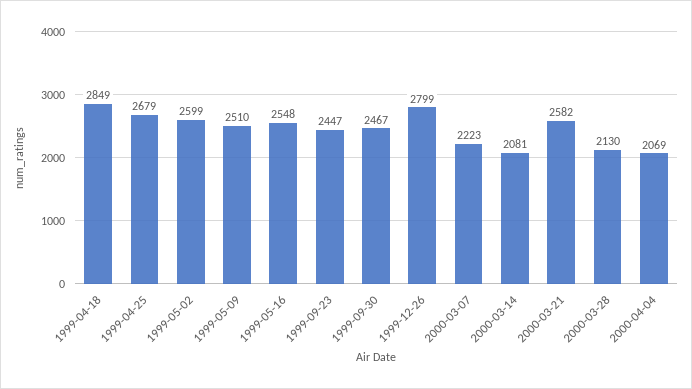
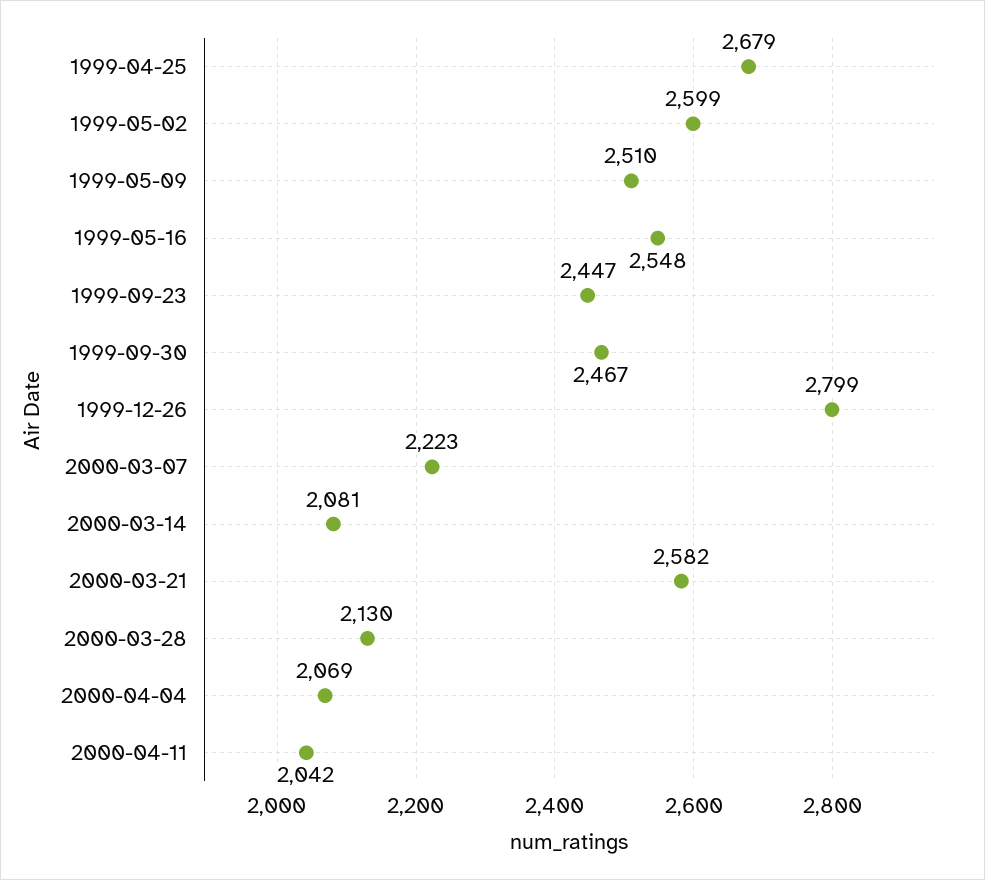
1999-04-18: 2849 -> none
2000-04-11: none -> 2042

